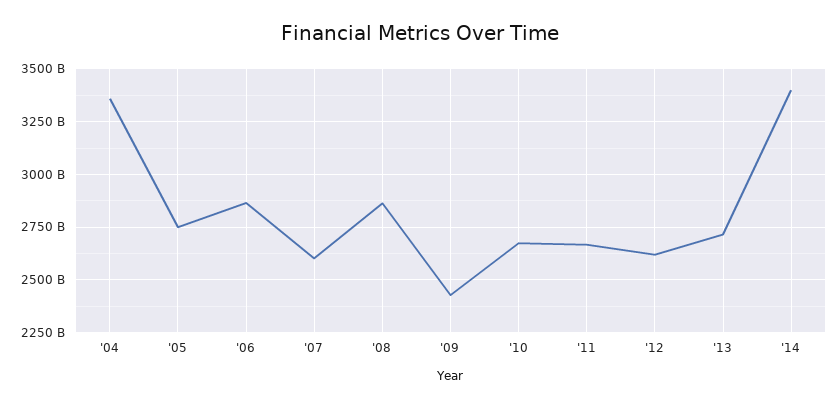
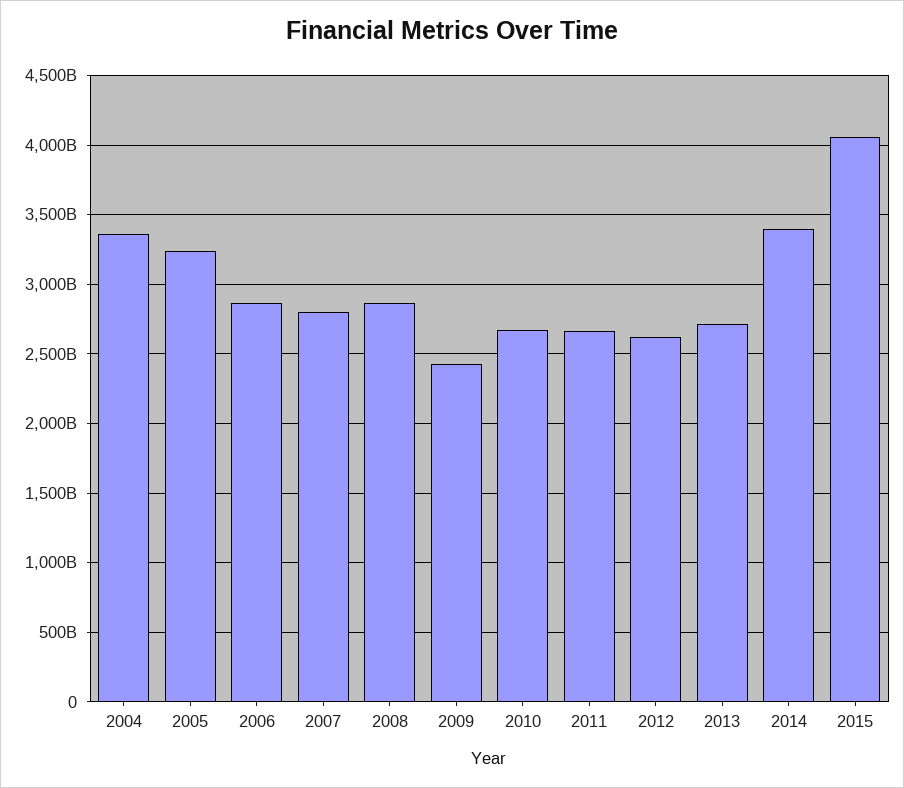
'05: 2750000000000 -> 3250000000000
'07: 2600000000000 -> 2800000000000
2015: none -> 4050000000000

